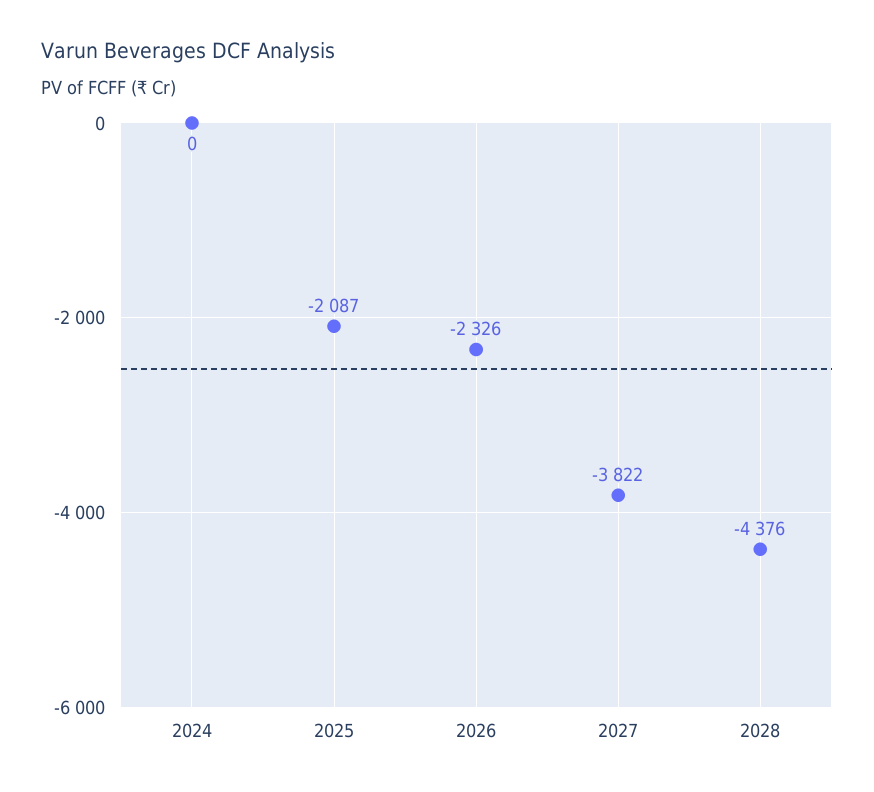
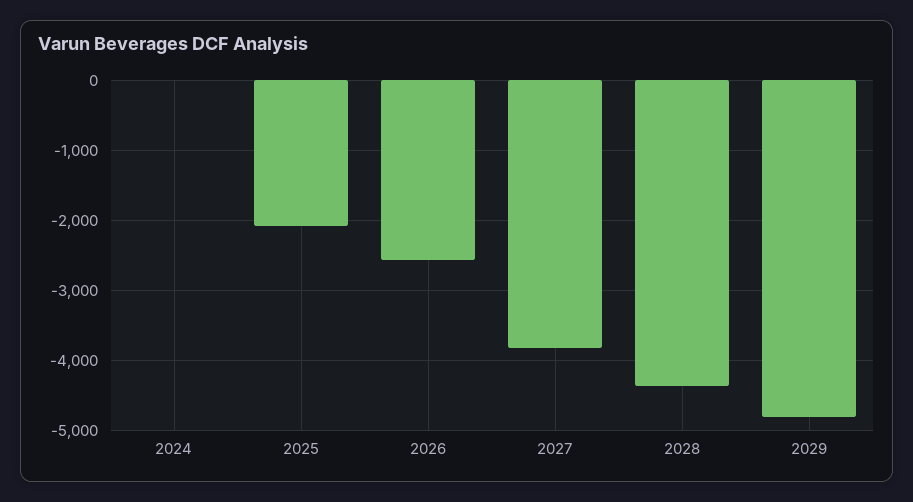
2026: -2326 -> -2600
2029: none -> -4800

